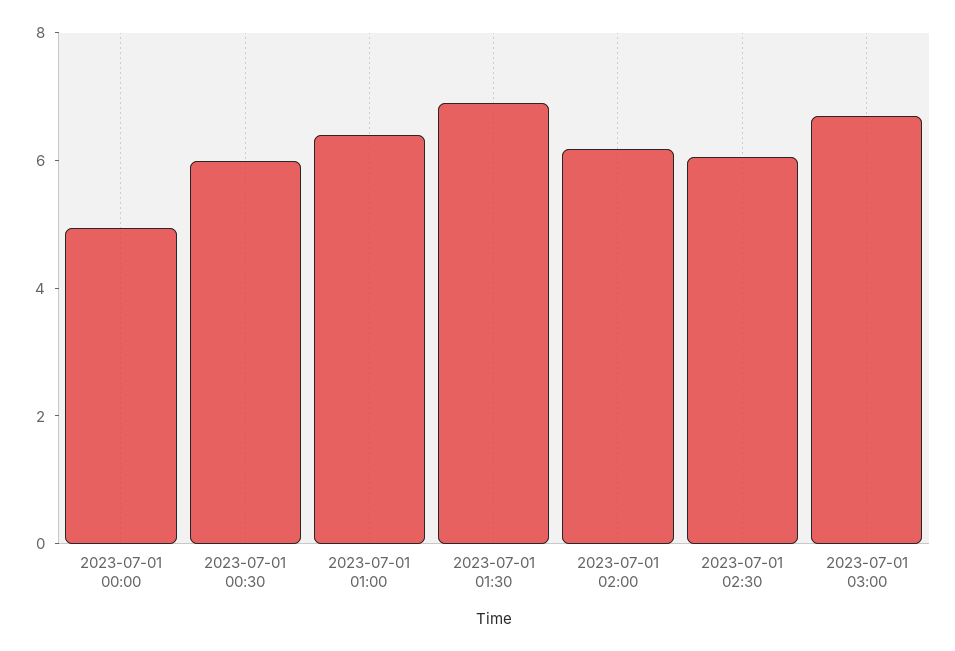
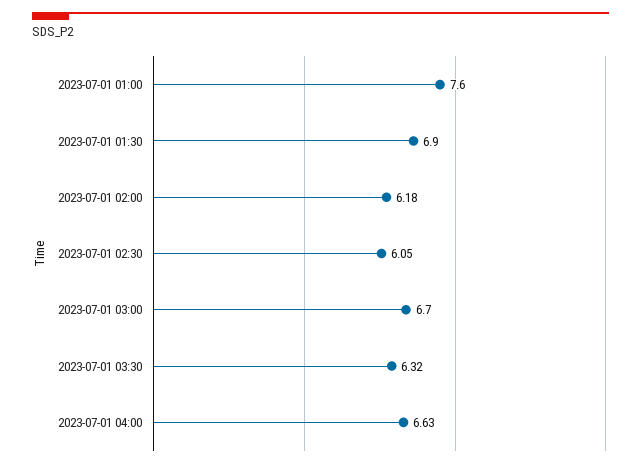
2023-07-01 00:00: 5 -> none
2023-07-01 00:30: 6 -> none
2023-07-01 01:00: 6.5 -> 7.6
2023-07-01 03:30: none -> 6.32
2023-07-01 04:00: none -> 6.63

